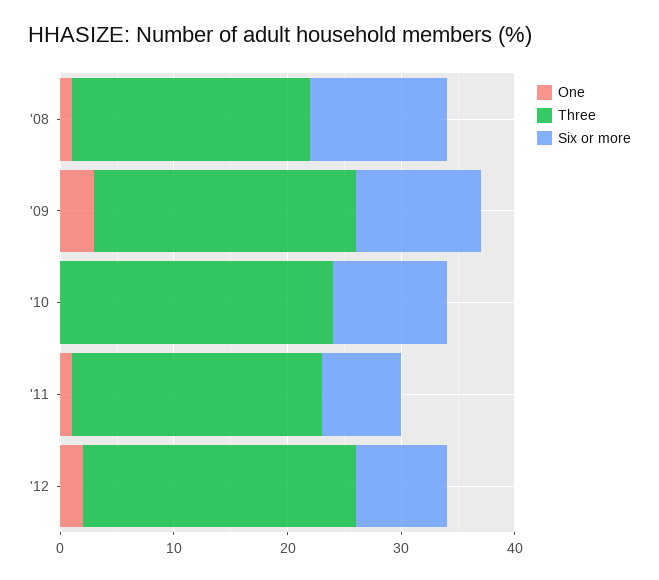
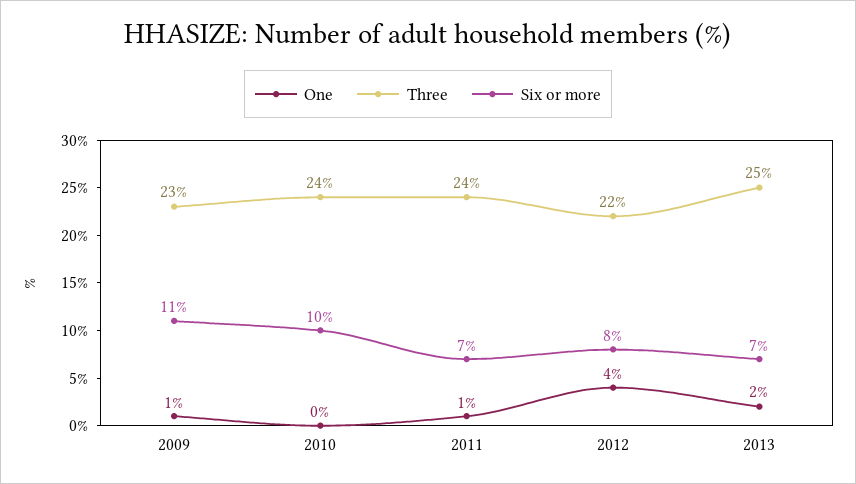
One, '08: 1 -> none
Three, '08: 21 -> none
Six or more, '08: 12 -> none
One, '09: 3 -> 1
Three, '11: 22 -> 24
One, '12: 2 -> 4
Three, '12: 24 -> 22
One, 2013: none -> 2
Three, 2013: none -> 25
Six or more, 2013: none -> 7

